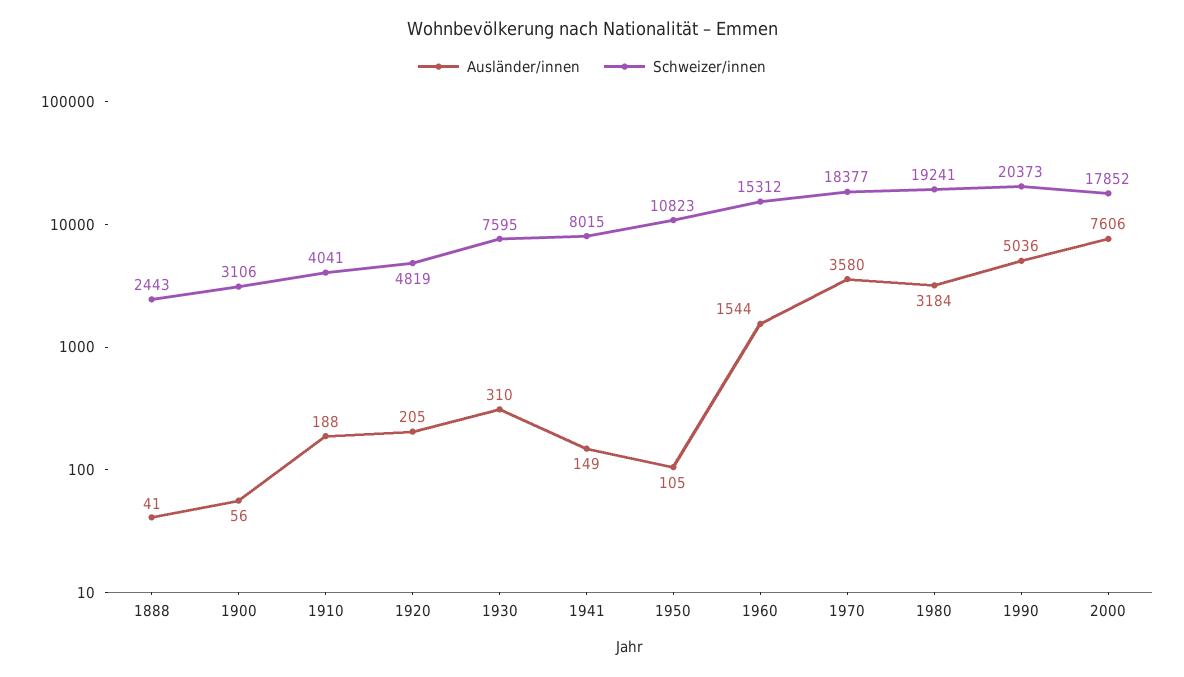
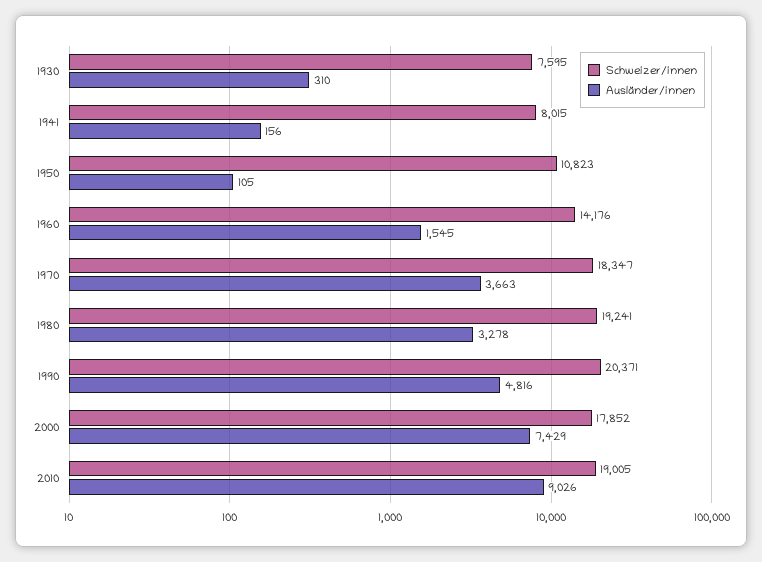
Ausländer/innen, 1888: 41 -> none
Schweizer/innen, 1888: 2443 -> none
Ausländer/innen, 1900: 56 -> none
Schweizer/innen, 1900: 3106 -> none
Ausländer/innen, 1910: 188 -> none
Schweizer/innen, 1910: 4041 -> none
Ausländer/innen, 1920: 205 -> none
Schweizer/innen, 1920: 4819 -> none
Ausländer/innen, 1941: 149 -> 156
Ausländer/innen, 1960: 1544 -> 1545
Schweizer/innen, 1960: 15312 -> 14176
Ausländer/innen, 1970: 3580 -> 3663
Schweizer/innen, 1970: 18377 -> 18347
Ausländer/innen, 1980: 3184 -> 3278
Ausländer/innen, 1990: 5036 -> 4816
Schweizer/innen, 1990: 20373 -> 20371
Ausländer/innen, 2000: 7606 -> 7429
Schweizer/innen, 2010: none -> 19005
Ausländer/innen, 2010: none -> 9026

